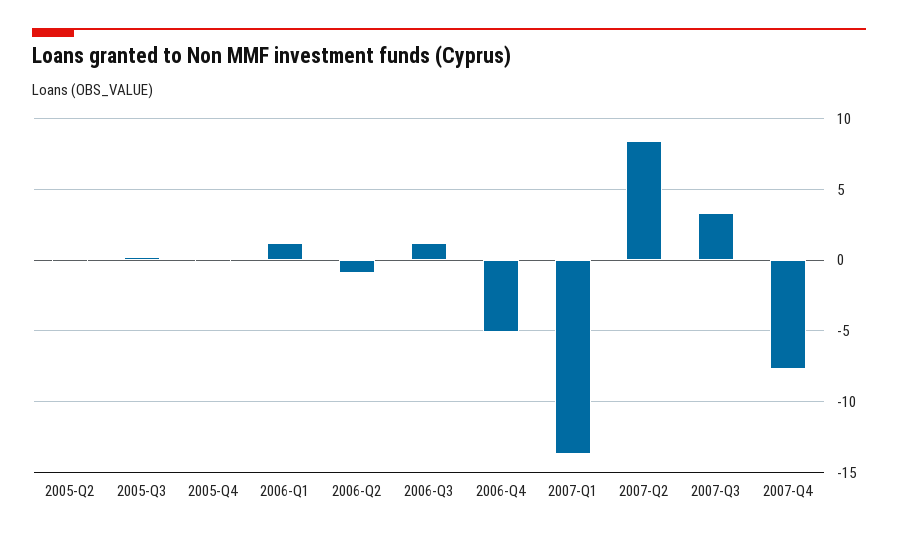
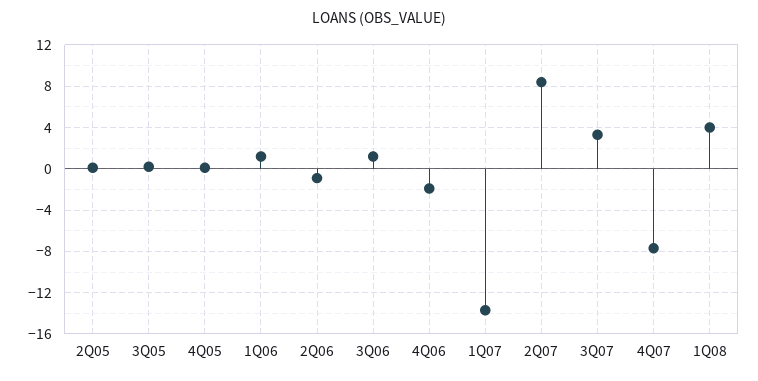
2006-Q4: -5 -> -2
1Q08: none -> 4

